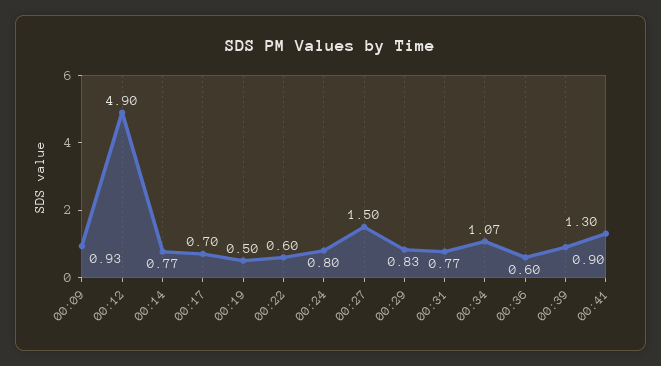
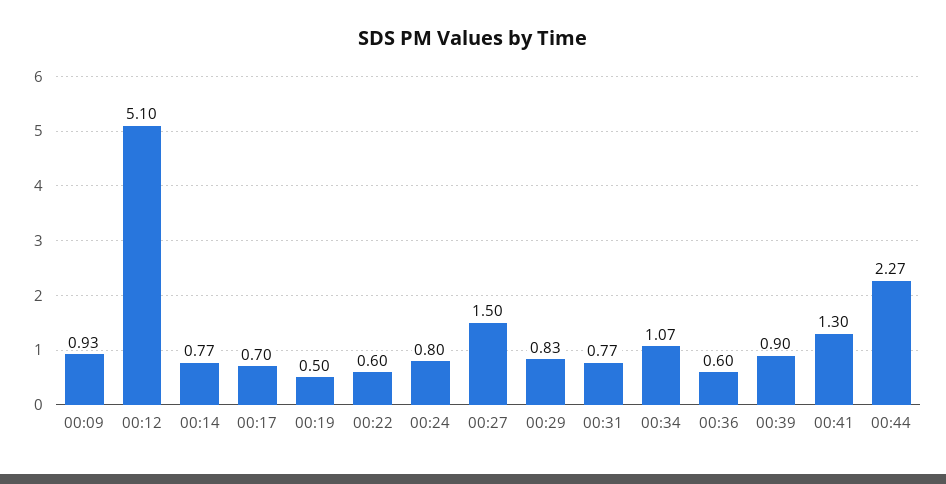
00:12: 4.9 -> 5.1
00:44: none -> 2.27

